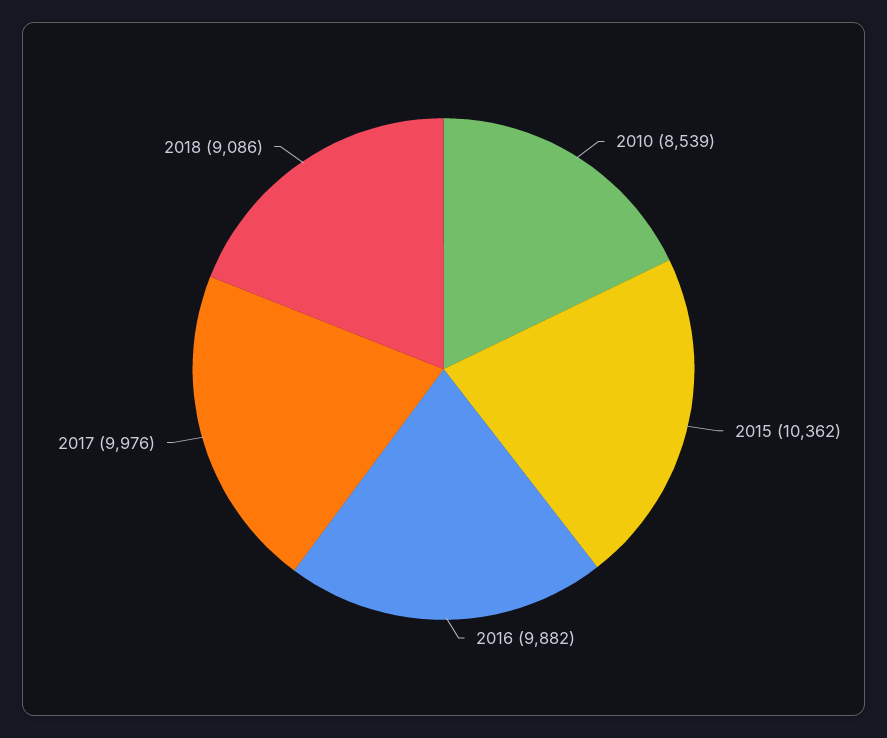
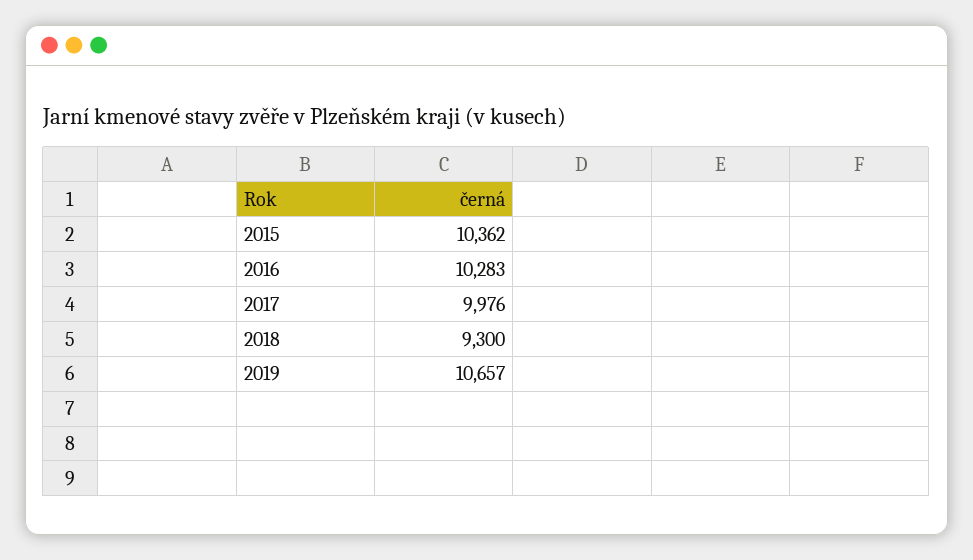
2010: 8539 -> none
2016: 9882 -> 10283
2018: 9086 -> 9300
2019: none -> 10657

